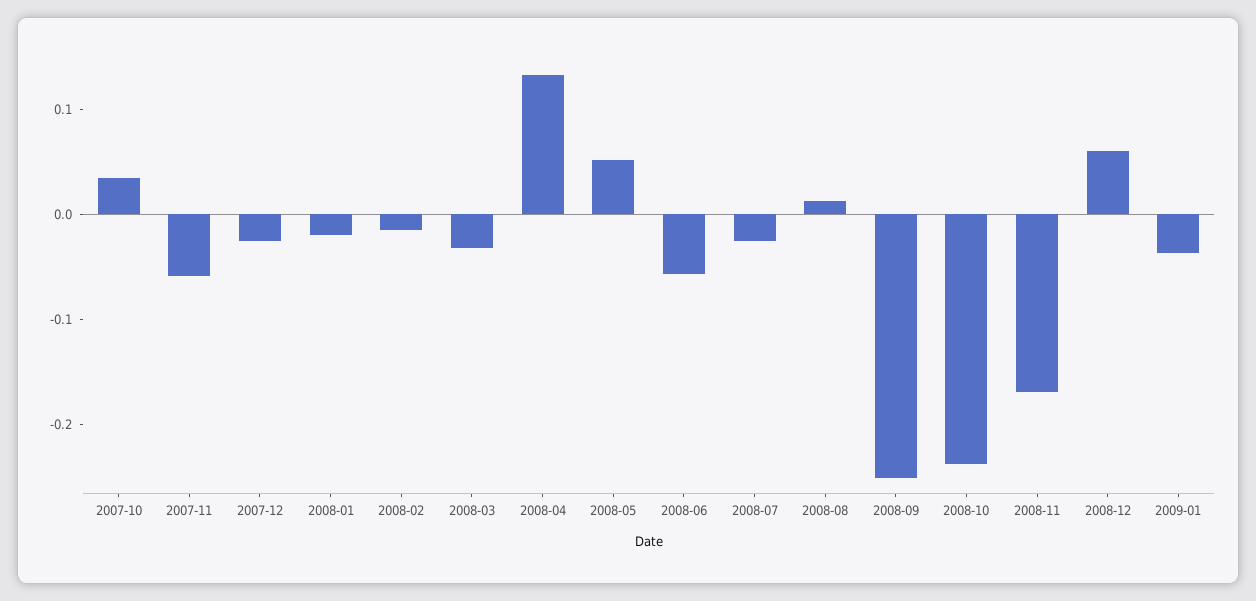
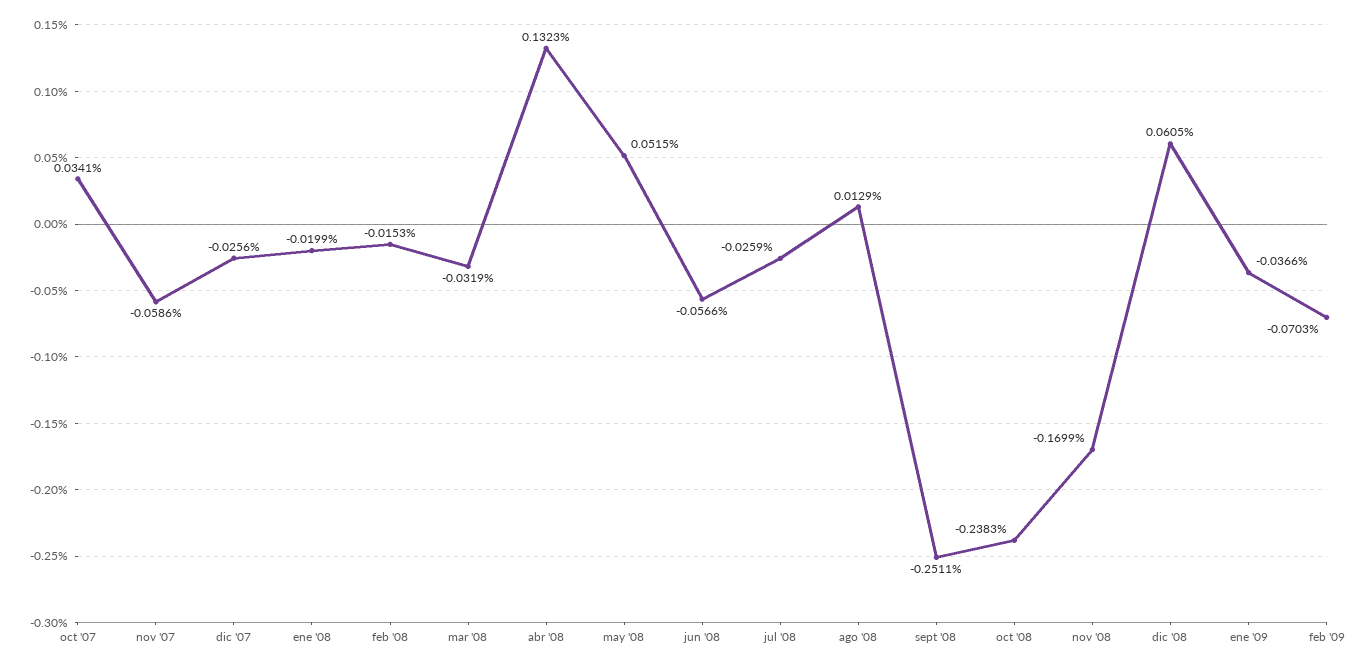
feb '09: none -> -0.0703

